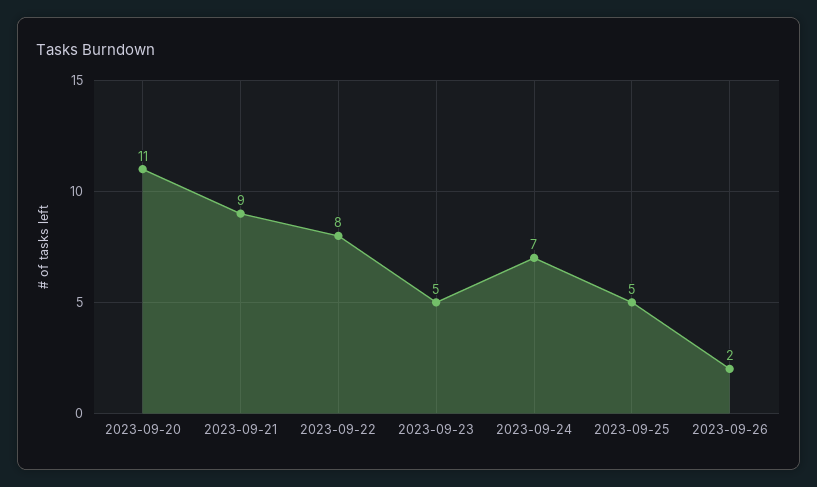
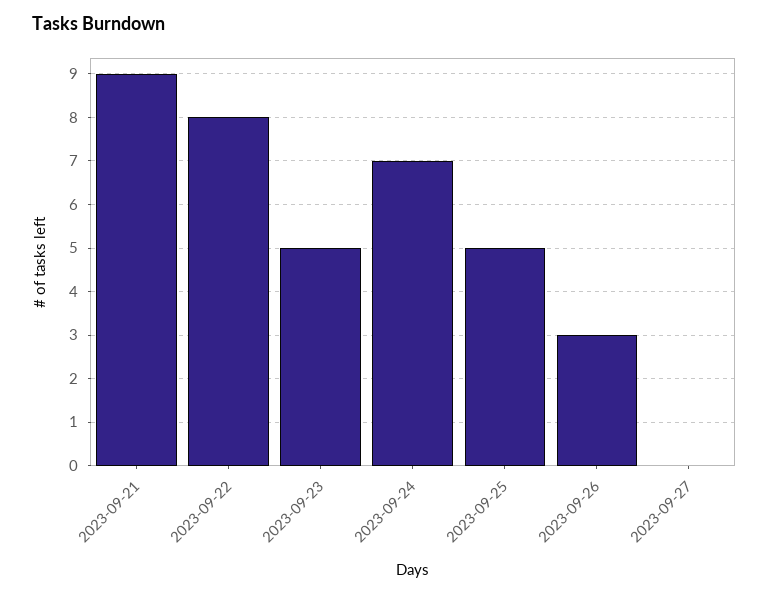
2023-09-20: 11 -> none
2023-09-26: 2 -> 3
2023-09-27: none -> 0

